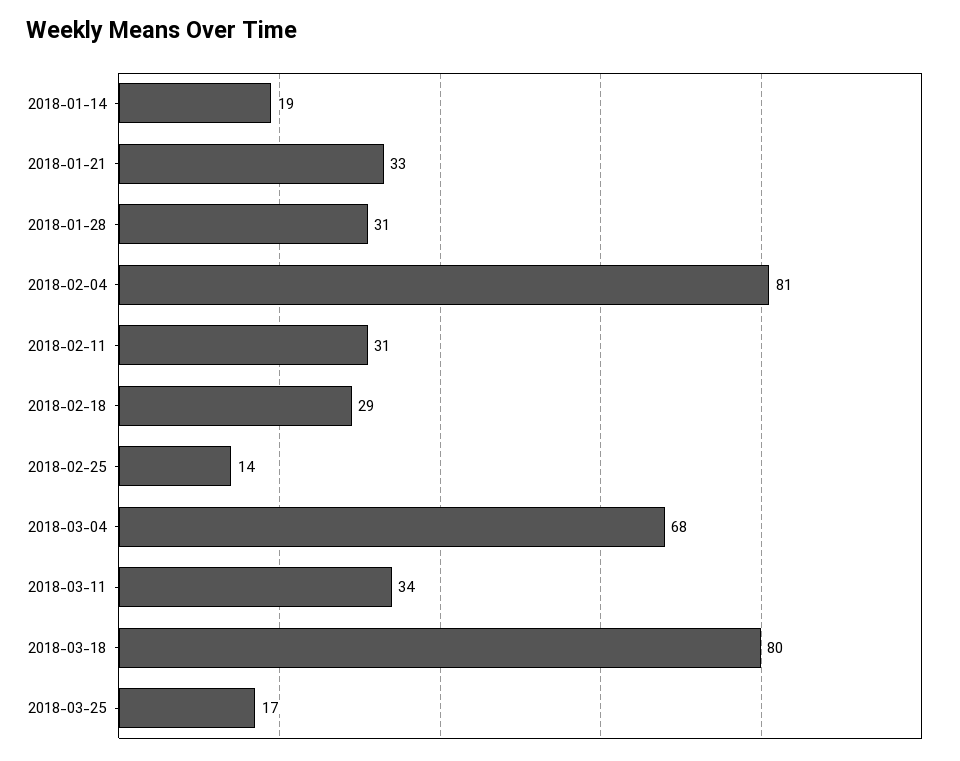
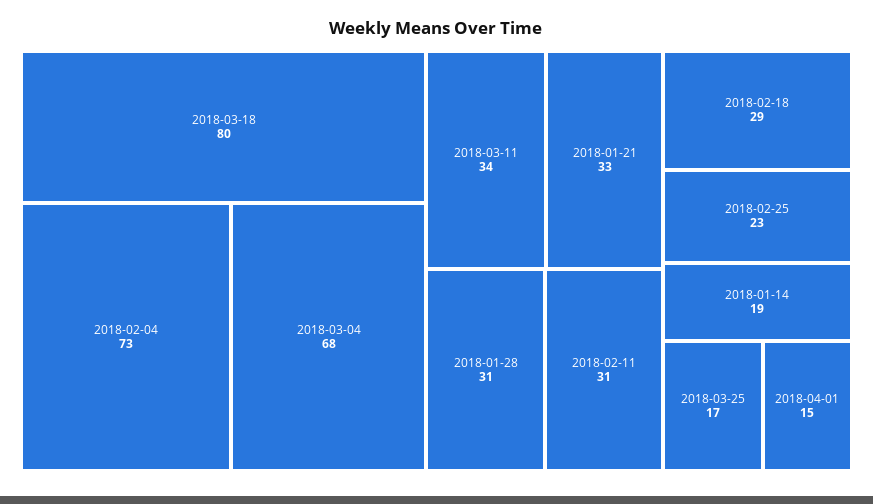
2018-02-04: 81 -> 73
2018-02-25: 14 -> 23
2018-04-01: none -> 15

